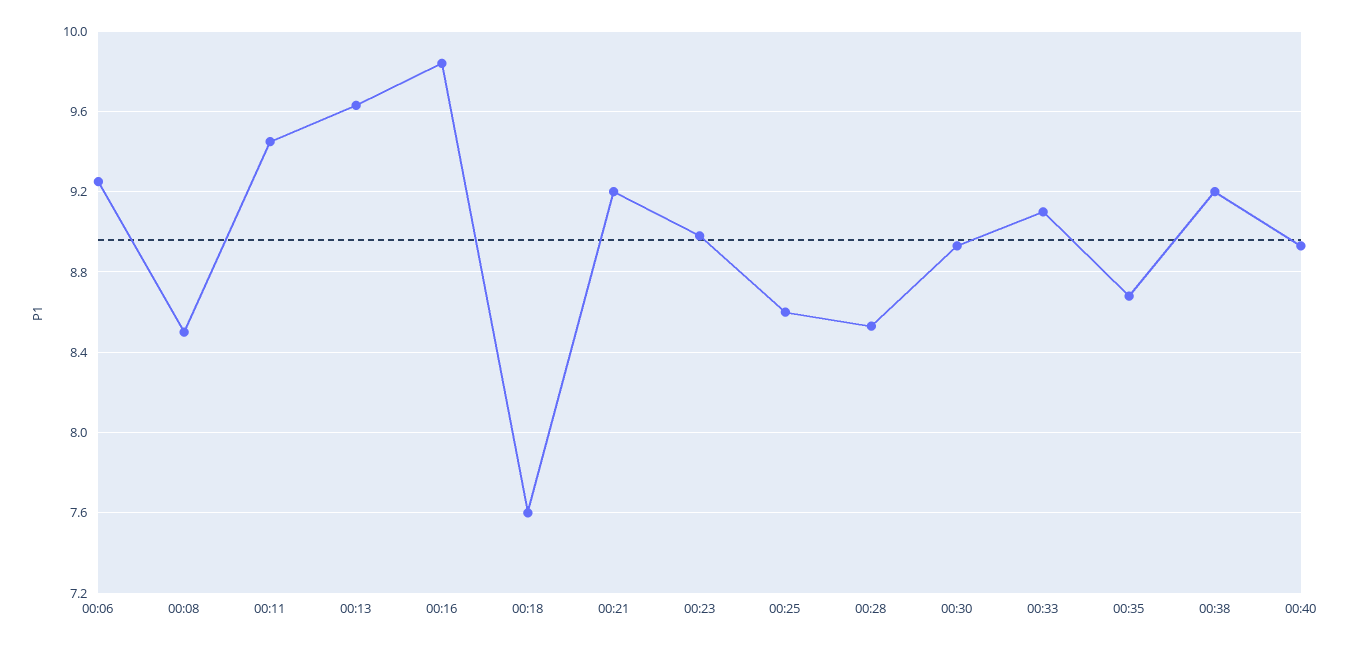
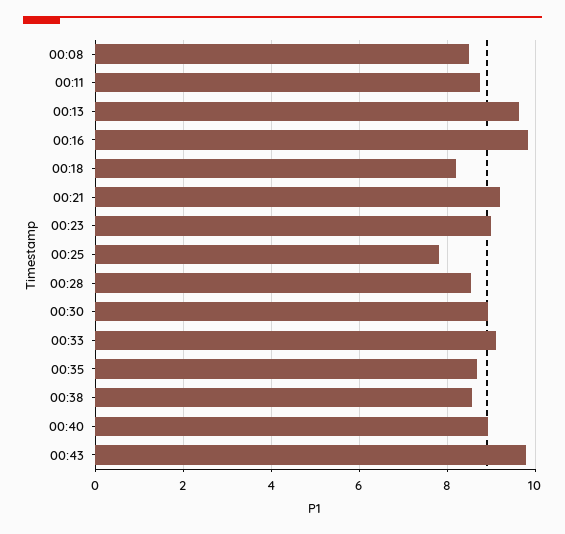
00:06: 9.25 -> none
00:11: 9.45 -> 8.8
00:18: 7.6 -> 8.2
00:25: 8.6 -> 7.8
00:38: 9.2 -> 8.6
00:43: none -> 9.8

